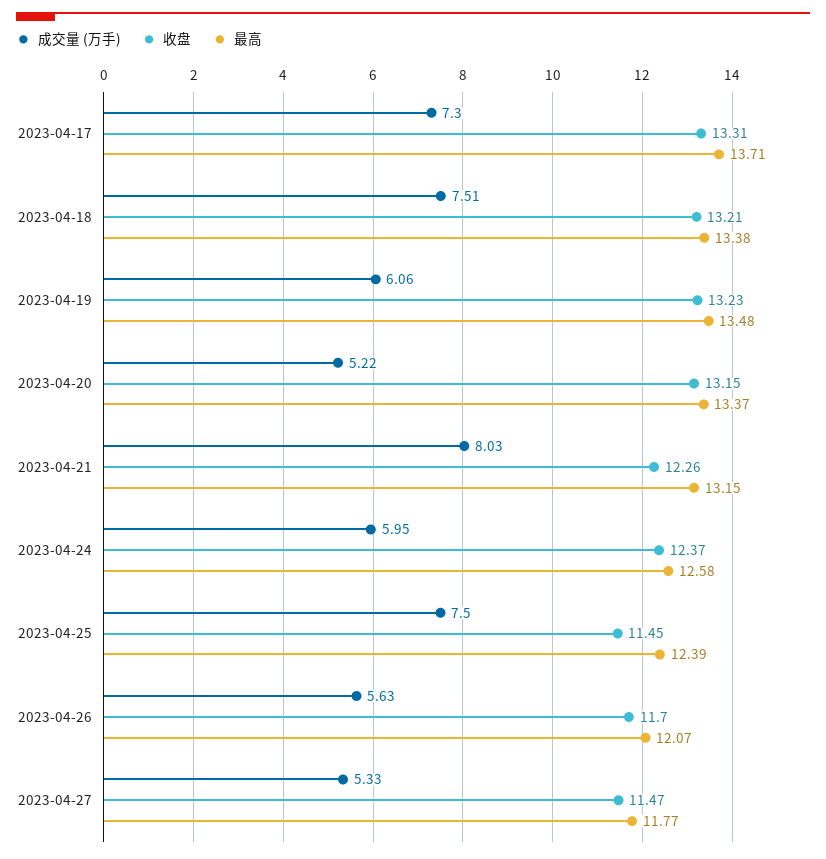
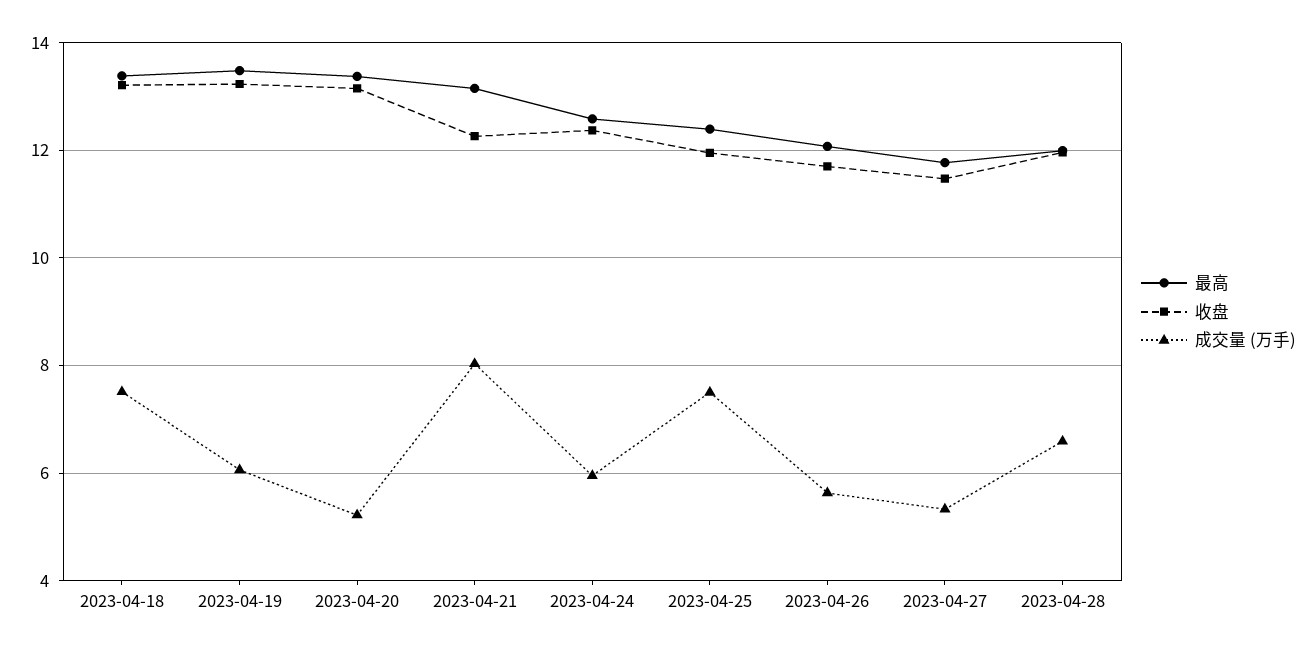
成交量 (万手), 2023-04-17: 7.3 -> none
收盘, 2023-04-17: 13.31 -> none
最高, 2023-04-17: 13.71 -> none
收盘, 2023-04-25: 11.45 -> 12
最高, 2023-04-28: none -> 12
收盘, 2023-04-28: none -> 12
成交量 (万手), 2023-04-28: none -> 6.6

